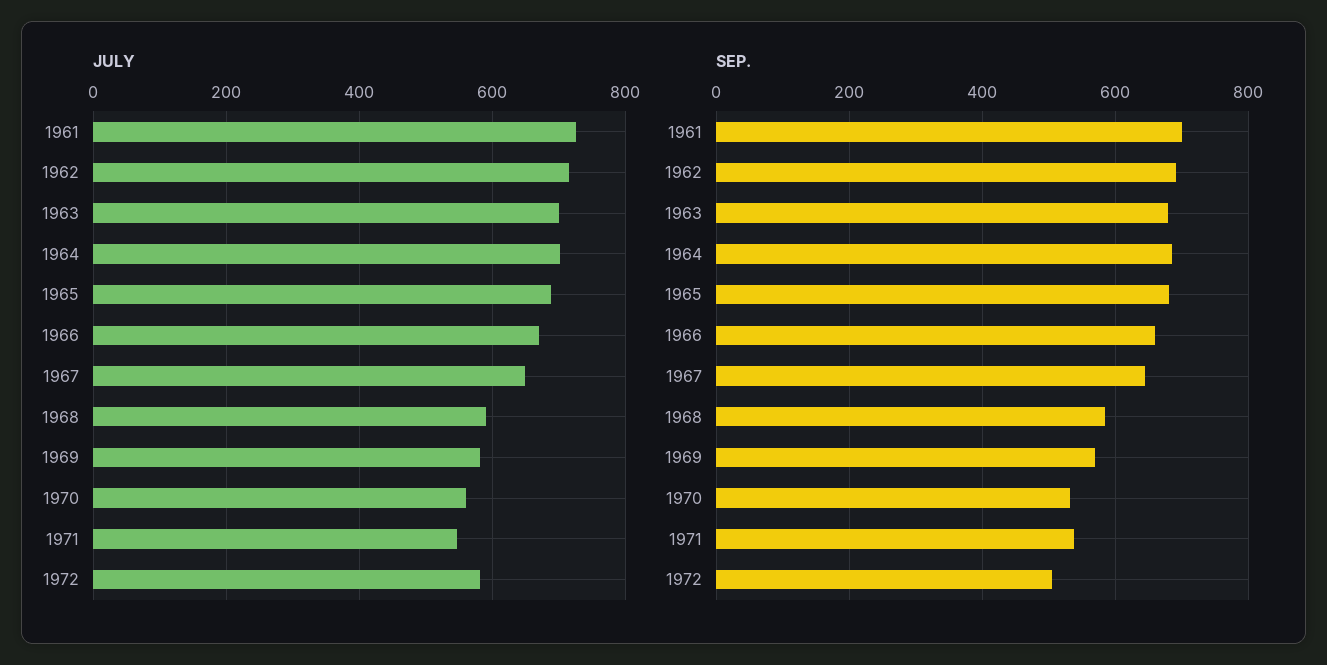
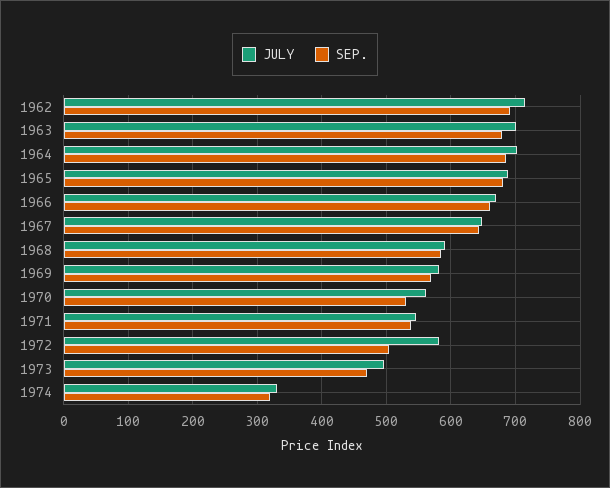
JULY, 1961: 720 -> none
SEP., 1961: 700 -> none
JULY, 1973: none -> 500
SEP., 1973: none -> 470
JULY, 1974: none -> 330
SEP., 1974: none -> 320

